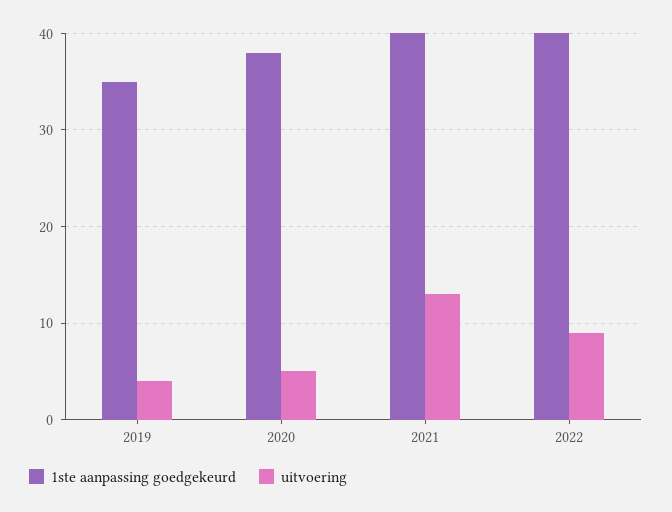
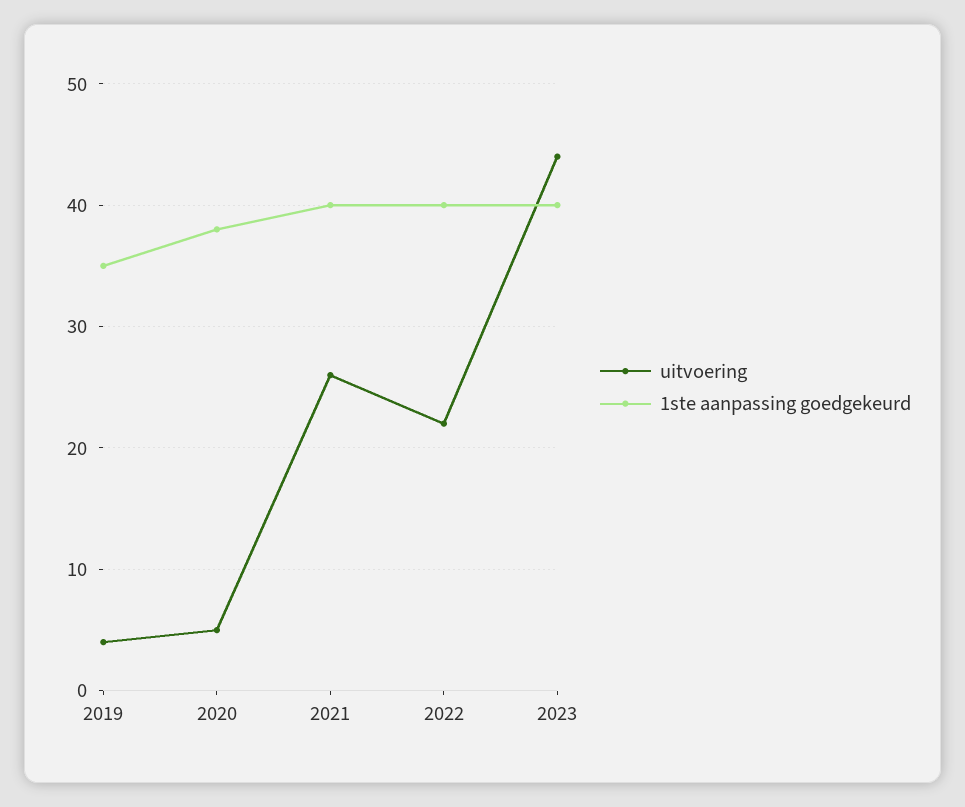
uitvoering, 2021: 13 -> 26
uitvoering, 2022: 9 -> 22
uitvoering, 2023: none -> 44
1ste aanpassing goedgekeurd, 2023: none -> 40

